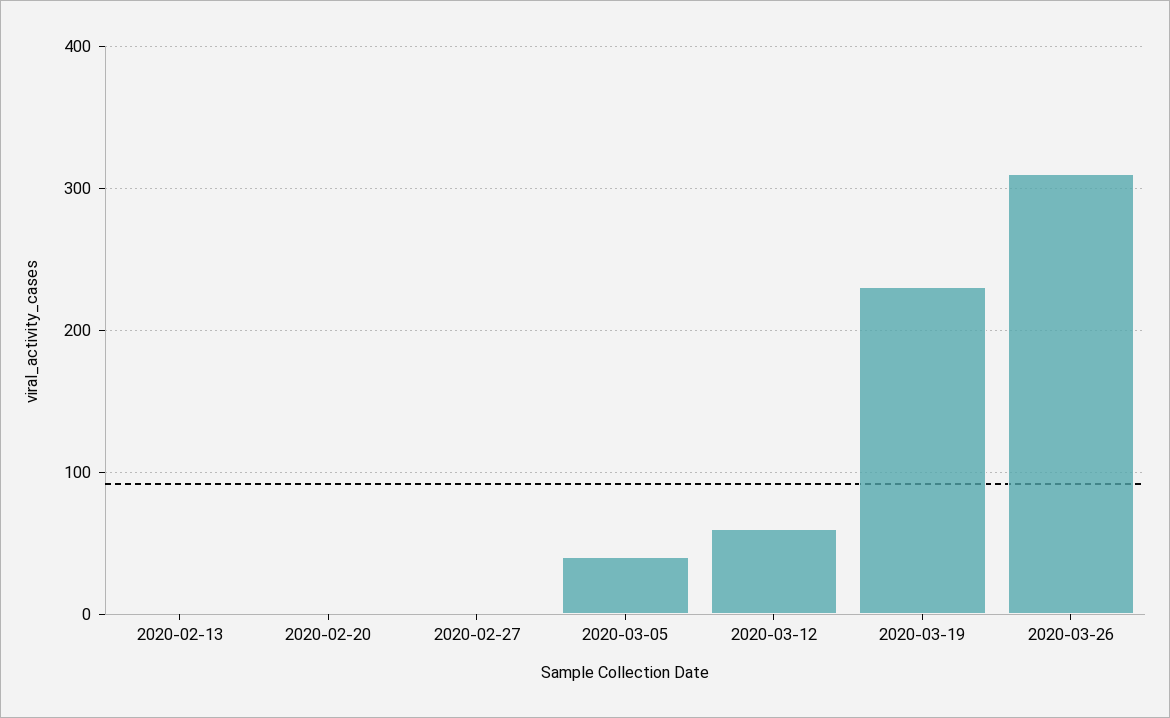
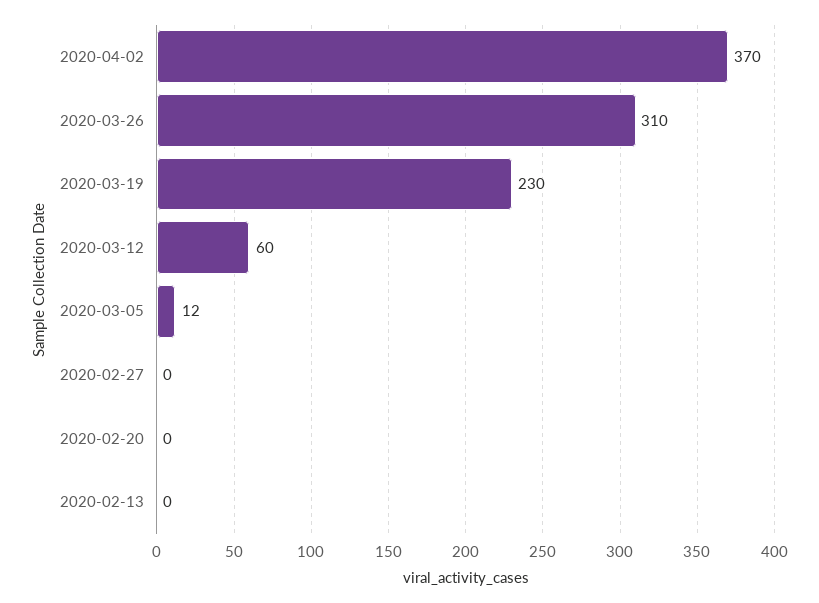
2020-03-05: 40 -> 12
2020-04-02: none -> 370

